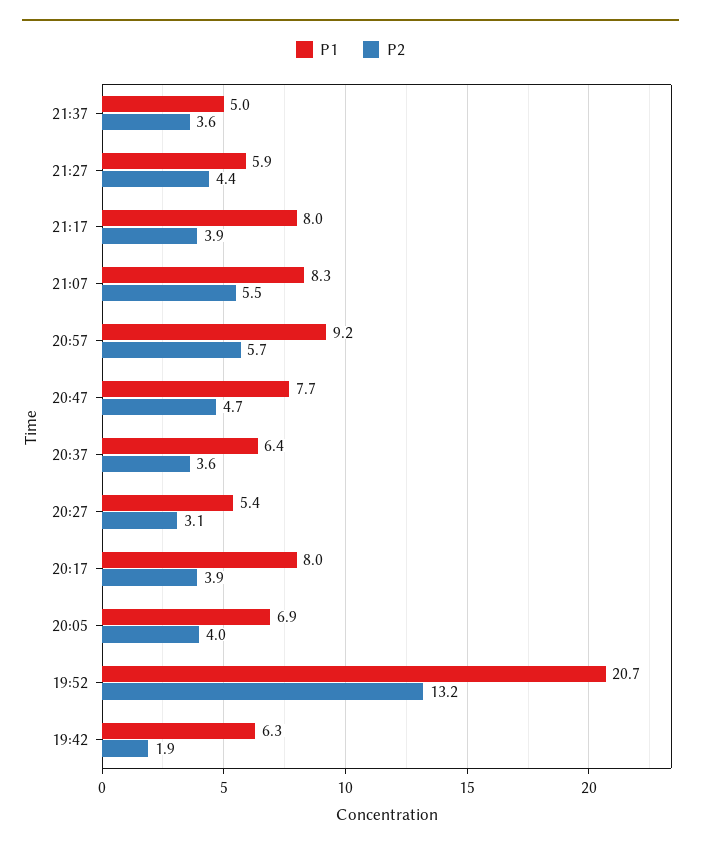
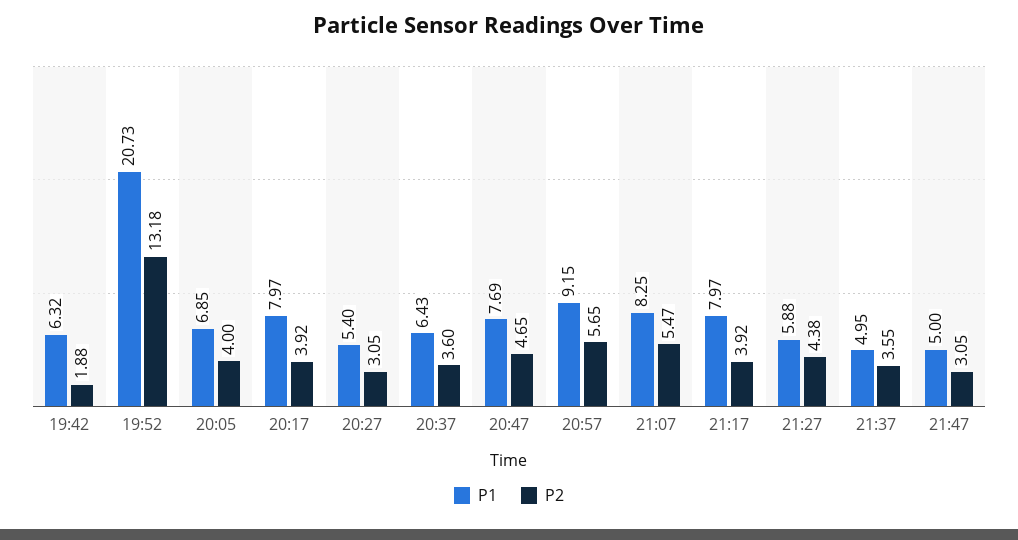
P1, 21:47: none -> 5
P2, 21:47: none -> 3.05

